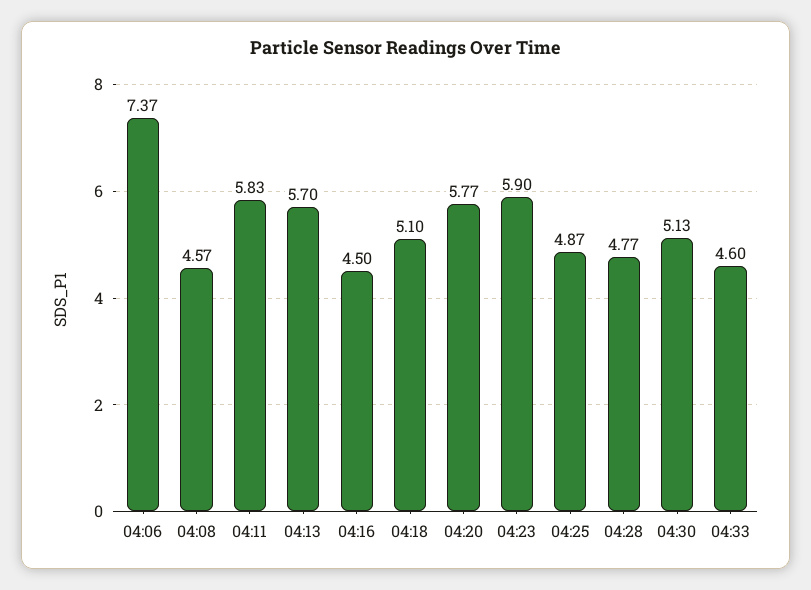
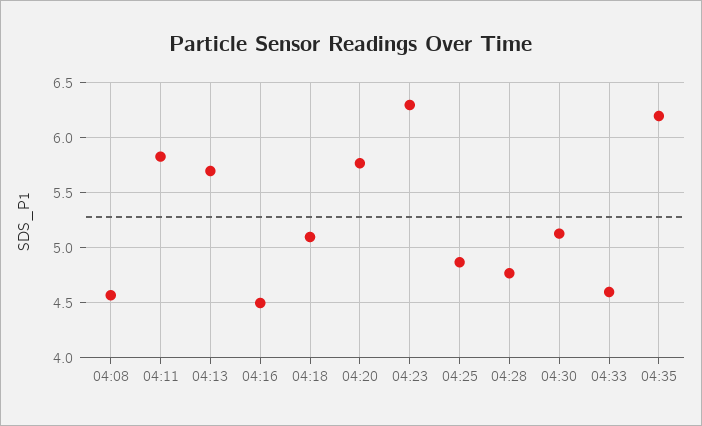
04:06: 7.37 -> none
04:23: 5.9 -> 6.3
04:35: none -> 6.2

